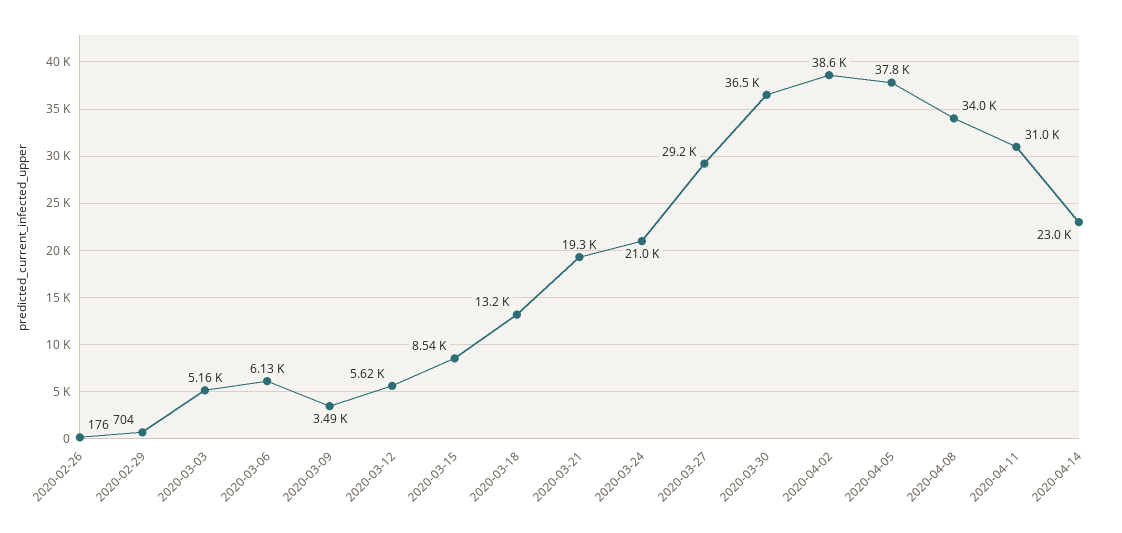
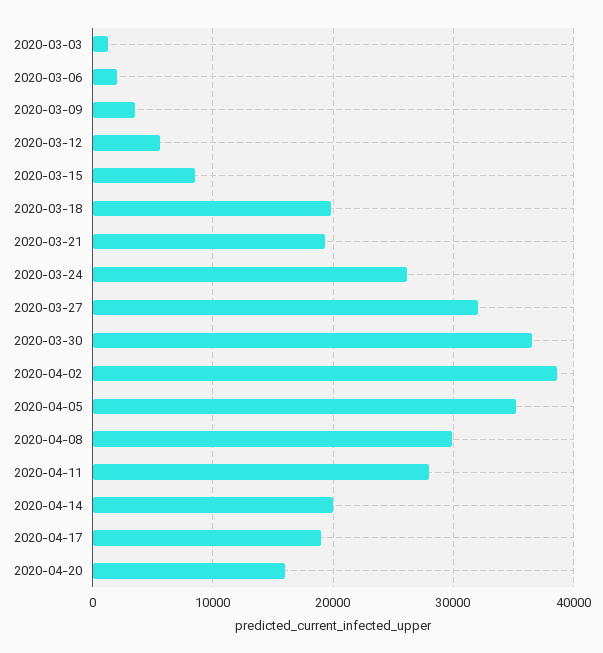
2020-02-26: 176 -> none
2020-02-29: 704 -> none
2020-03-03: 5160 -> 1000
2020-03-06: 6130 -> 2000
2020-03-18: 13200 -> 20000
2020-03-24: 21000 -> 26000
2020-03-27: 29200 -> 32000
2020-04-05: 37800 -> 35000
2020-04-08: 34000 -> 30000
2020-04-11: 31000 -> 28000
2020-04-14: 23000 -> 20000
2020-04-17: none -> 19000
2020-04-20: none -> 16000

